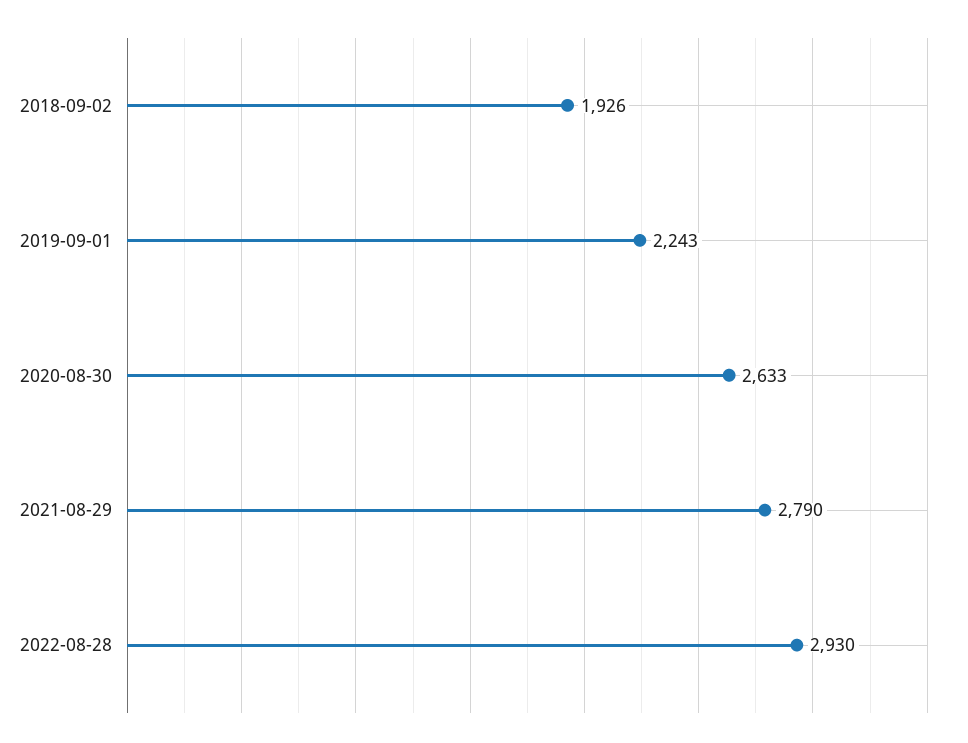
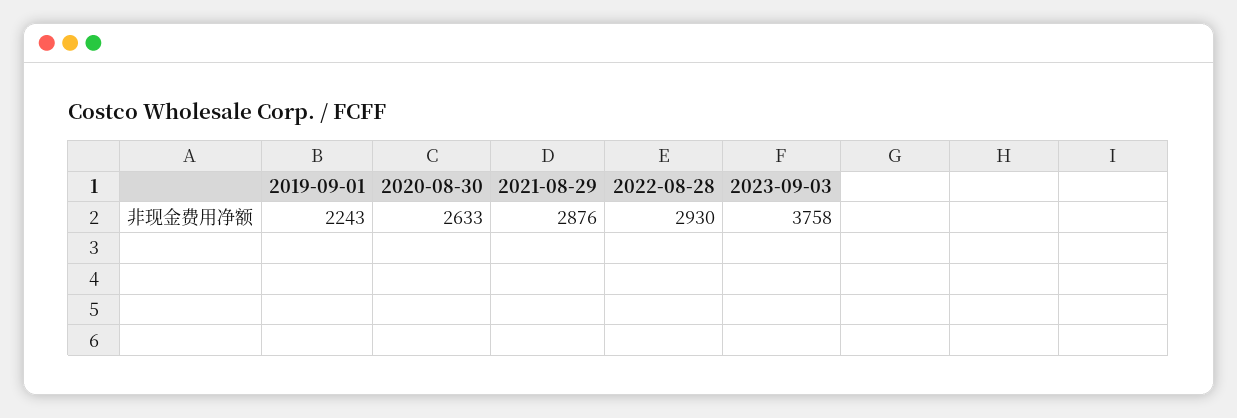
2018-09-02: 1926 -> none
2021-08-29: 2790 -> 2876
2023-09-03: none -> 3758

